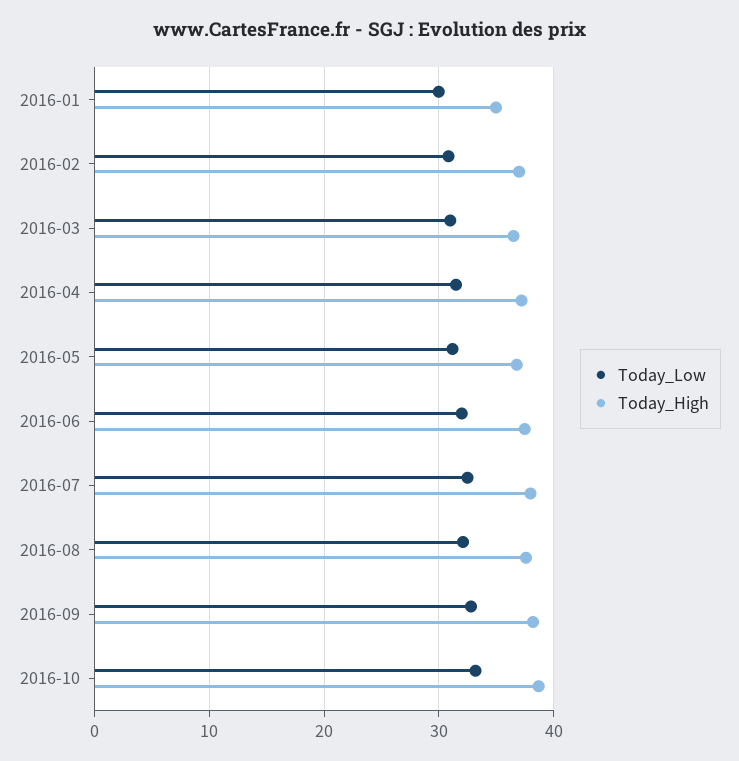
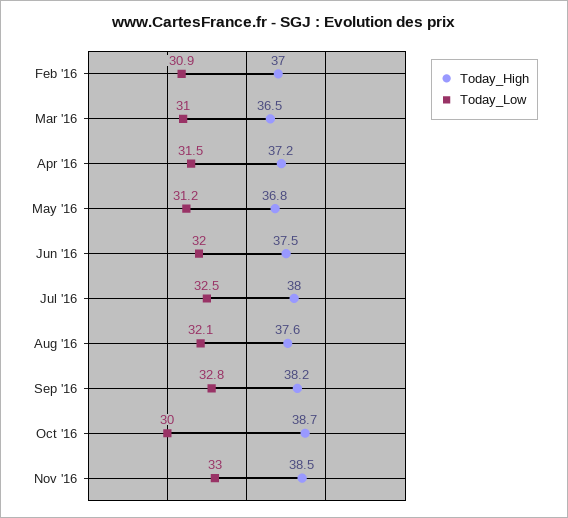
Today_Low, 2016-01: 30 -> none
Today_High, 2016-01: 35 -> none
Today_Low, 2016-10: 33 -> 30
Today_High, Nov '16: none -> 38.5
Today_Low, Nov '16: none -> 33

